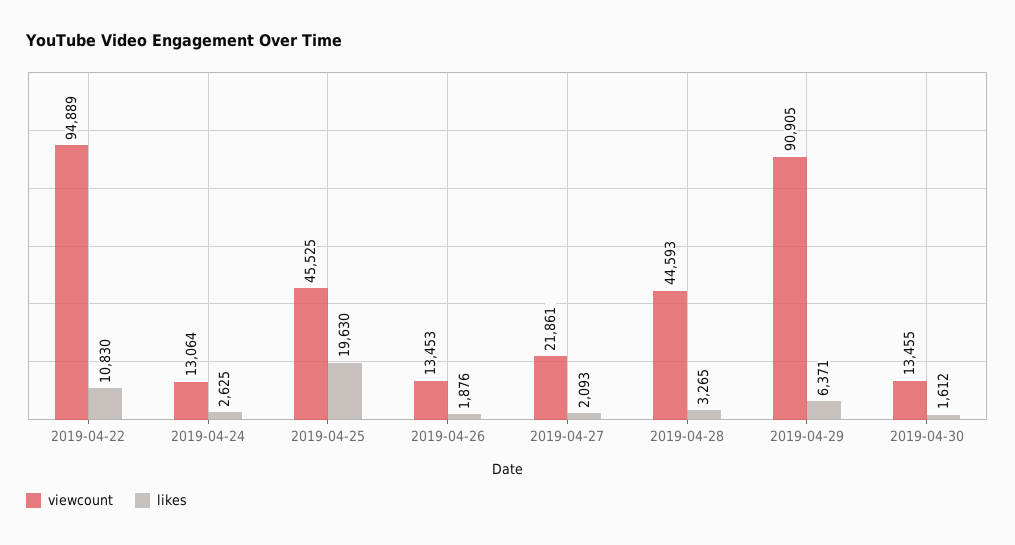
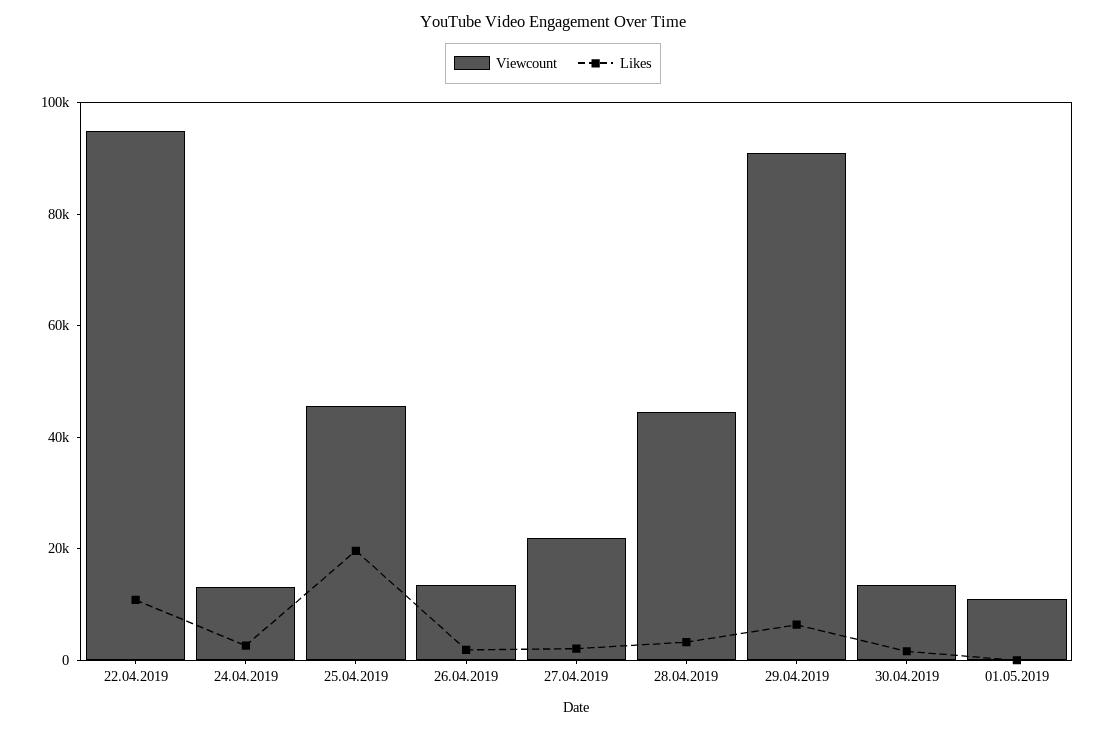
viewcount, 01.05.2019: none -> 10000
likes, 01.05.2019: none -> 0

